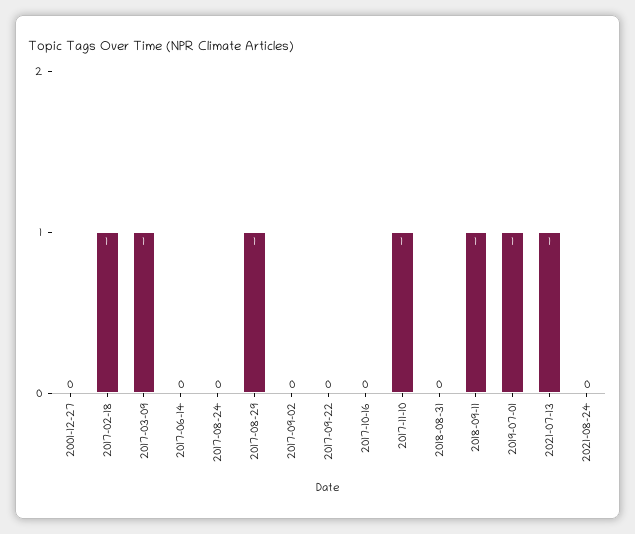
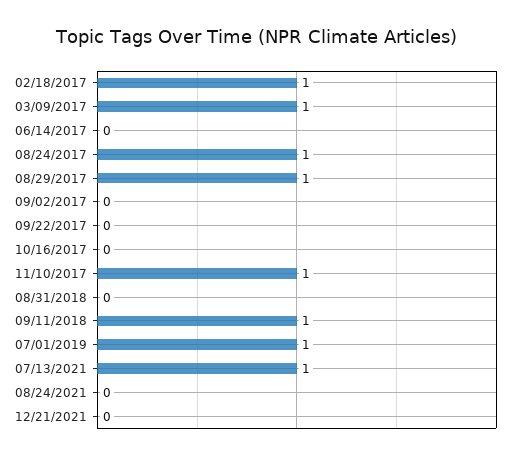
2001-12-27: 0 -> none
2017-08-24: 0 -> 1
12/21/2021: none -> 0

